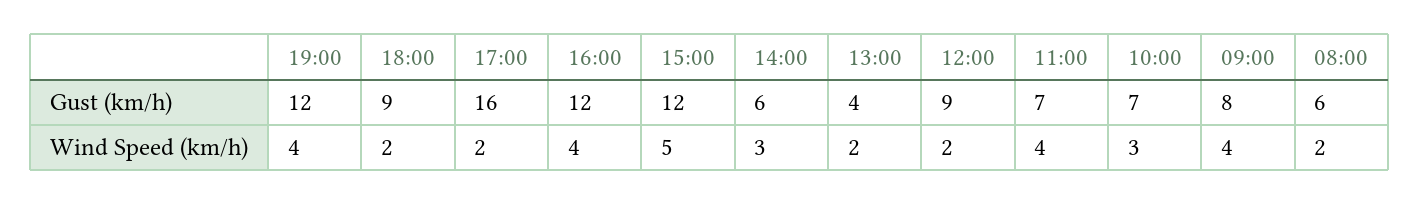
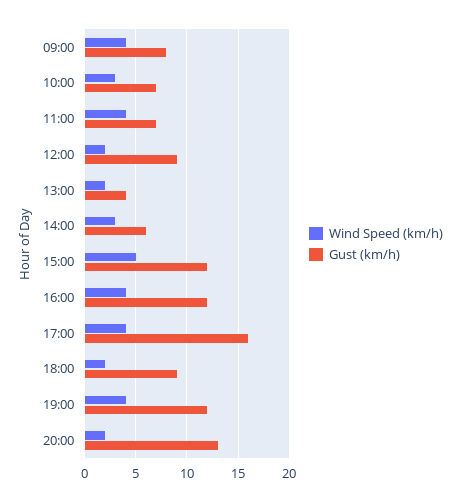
Gust (km/h), 08:00: 6 -> none
Wind Speed (km/h), 17:00: 2 -> 4
Wind Speed (km/h), 08:00: 2 -> none
Wind Speed (km/h), 20:00: none -> 2
Gust (km/h), 20:00: none -> 13

